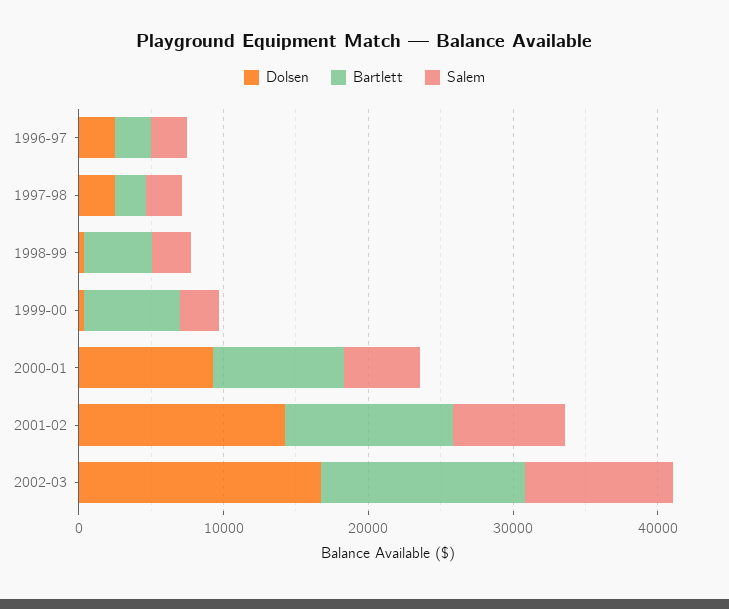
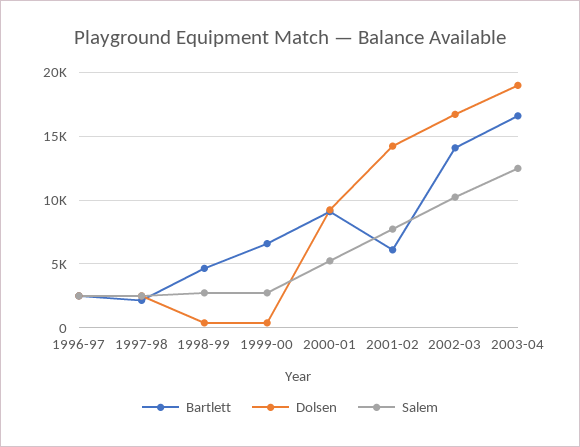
Bartlett, 2001-02: 12000 -> 6000
Bartlett, 2003-04: none -> 16500
Dolsen, 2003-04: none -> 19000
Salem, 2003-04: none -> 12500

